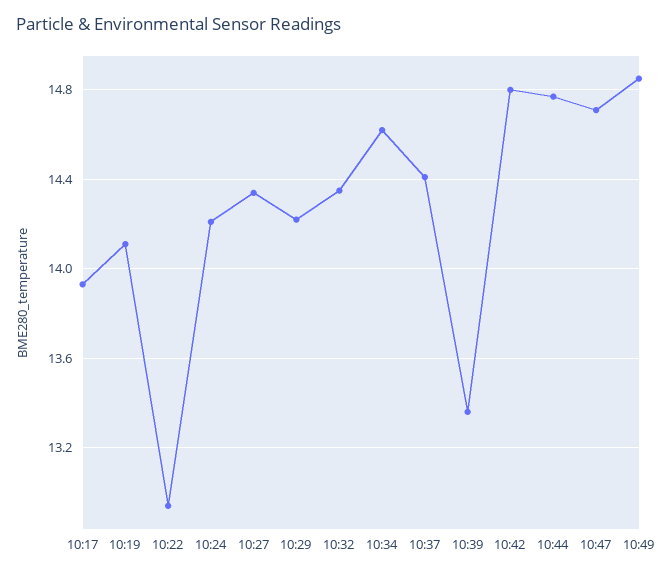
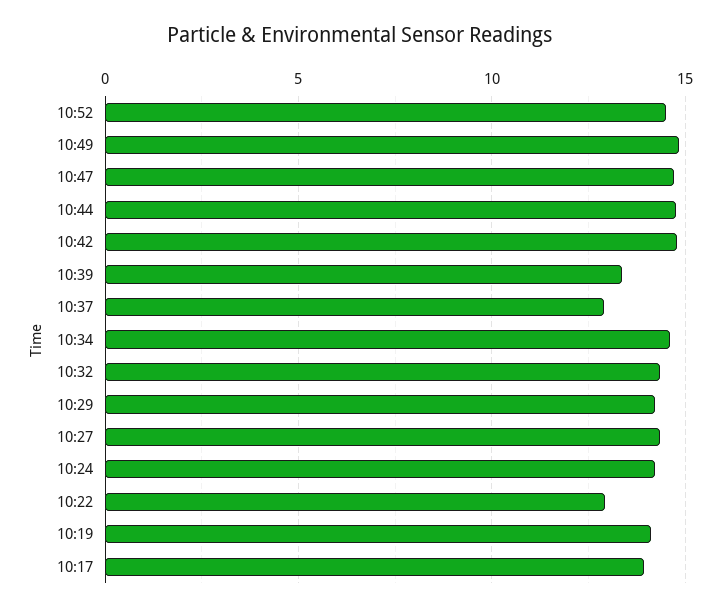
10:37: 14.4 -> 13
10:52: none -> 14.5

